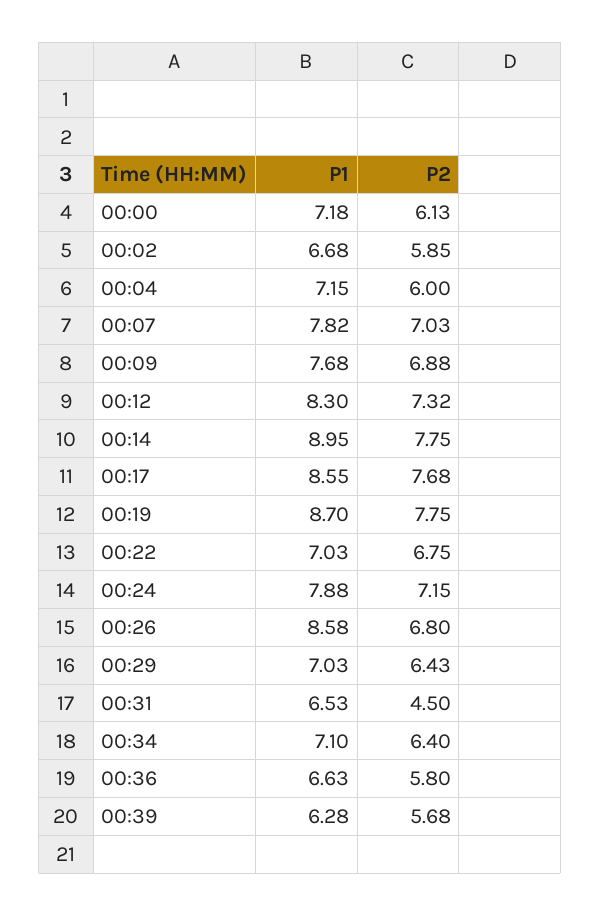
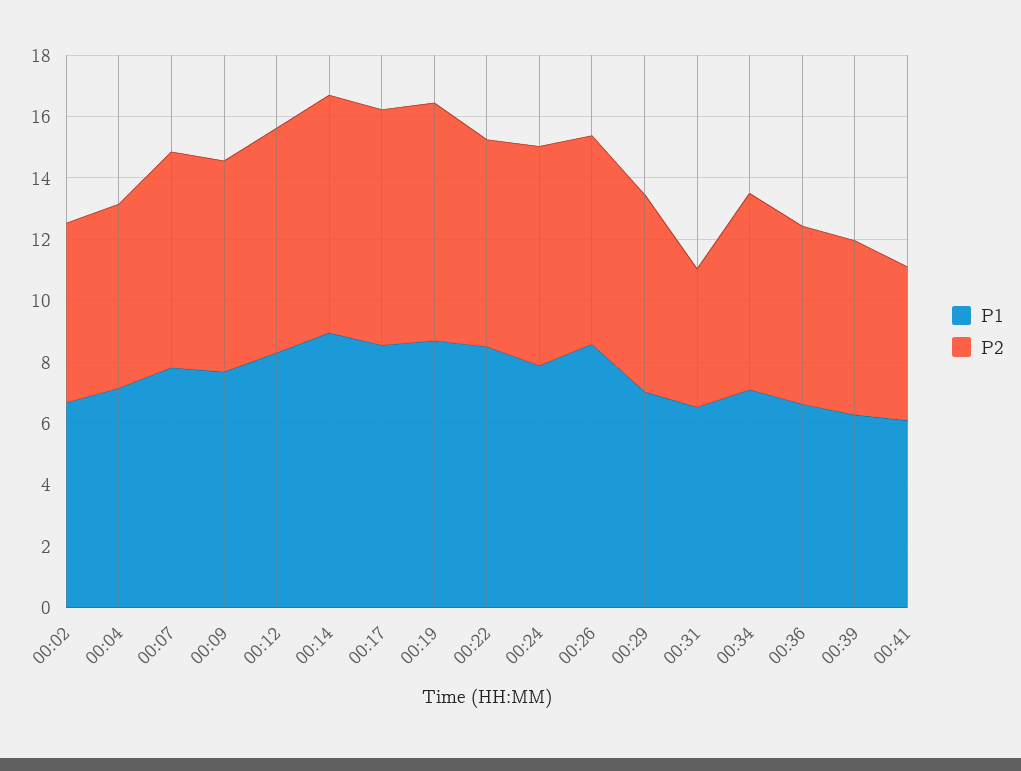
P1, 00:00: 7.18 -> none
P2, 00:00: 6.13 -> none
P1, 00:22: 7.03 -> 8.5
P1, 00:41: none -> 6
P2, 00:41: none -> 5

